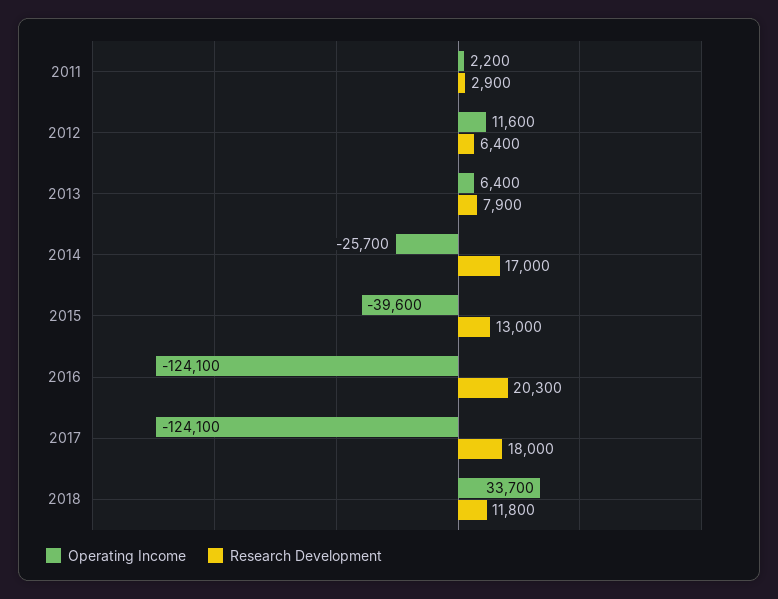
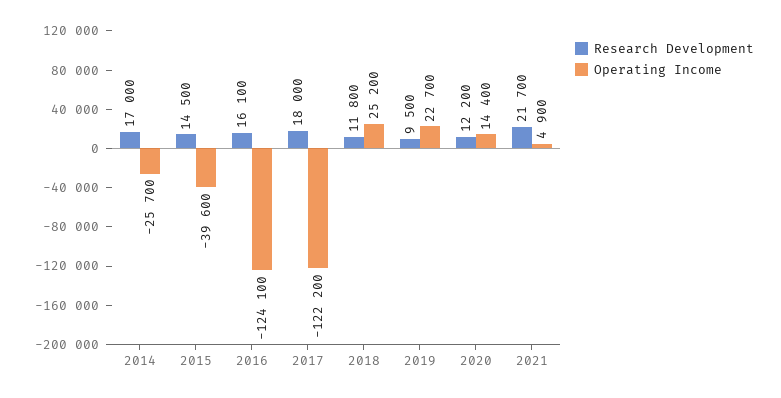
Operating Income, 2011: 2200 -> none
Research Development, 2011: 2900 -> none
Operating Income, 2012: 11600 -> none
Research Development, 2012: 6400 -> none
Operating Income, 2013: 6400 -> none
Research Development, 2013: 7900 -> none
Research Development, 2015: 13000 -> 14500
Research Development, 2016: 20300 -> 16100
Operating Income, 2017: -124100 -> -122200
Operating Income, 2018: 33700 -> 25200
Research Development, 2019: none -> 9500
Operating Income, 2019: none -> 22700
Research Development, 2020: none -> 12200
Operating Income, 2020: none -> 14400
Research Development, 2021: none -> 21700
Operating Income, 2021: none -> 4900

